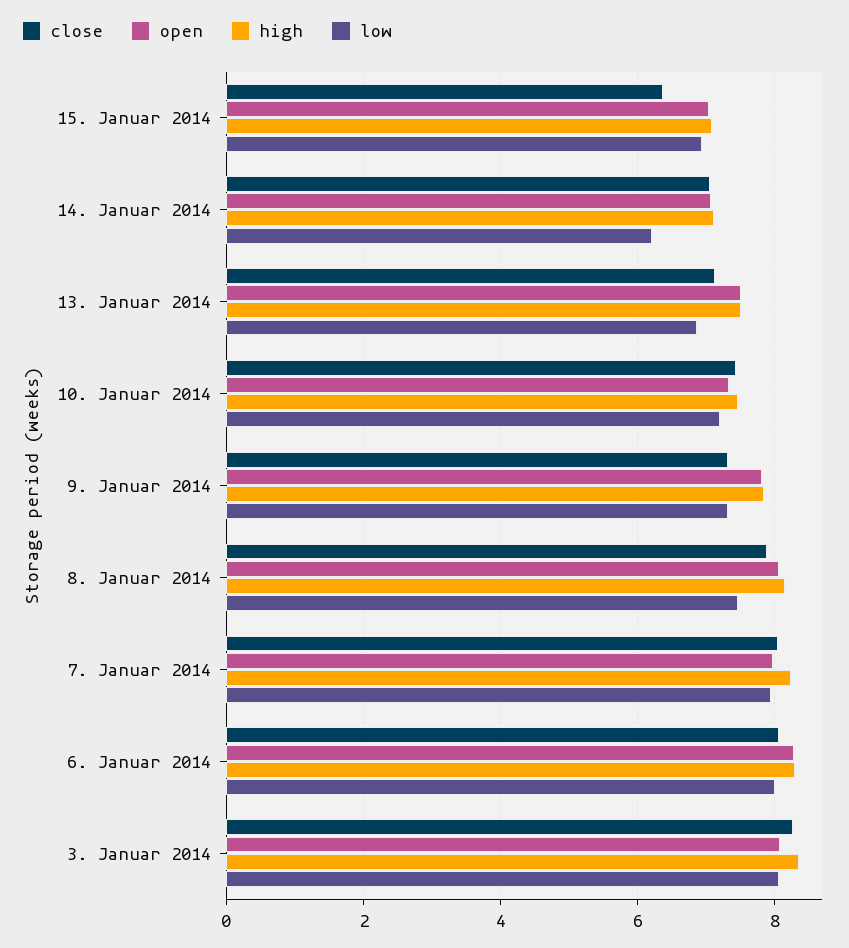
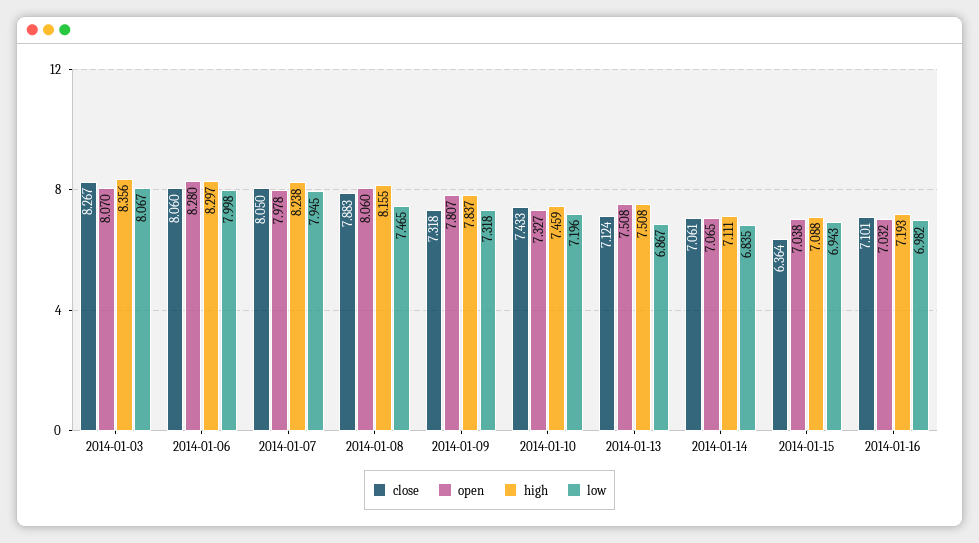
low, 14. Januar 2014: 6.2 -> 6.835
close, 2014-01-16: none -> 7.101
open, 2014-01-16: none -> 7.032
high, 2014-01-16: none -> 7.193
low, 2014-01-16: none -> 6.982

